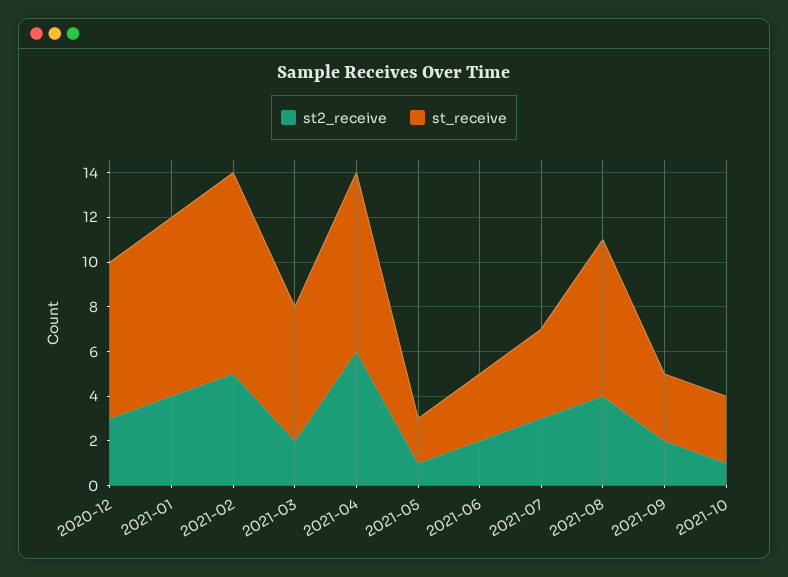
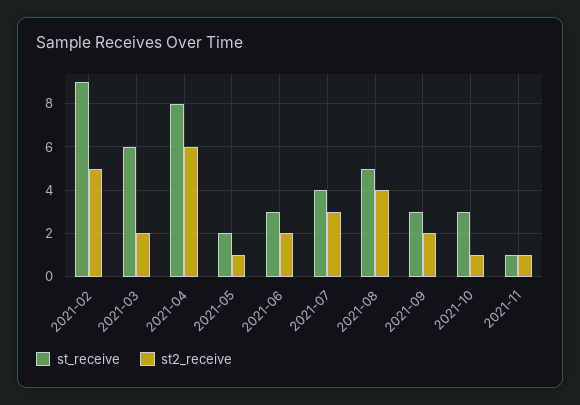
st2_receive, 2020-12: 3 -> none
st_receive, 2020-12: 7 -> none
st2_receive, 2021-01: 4 -> none
st_receive, 2021-01: 8 -> none
st_receive, 2021-08: 7 -> 5
st_receive, 2021-11: none -> 1
st2_receive, 2021-11: none -> 1

